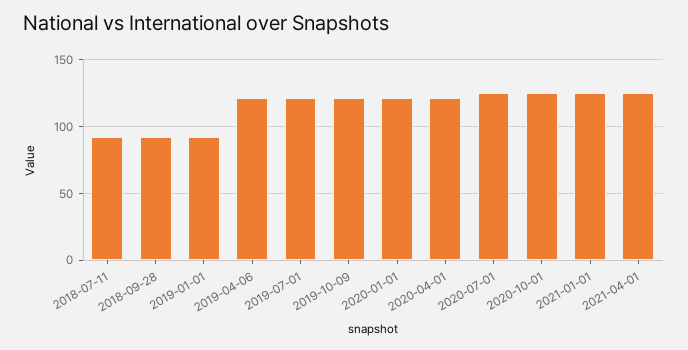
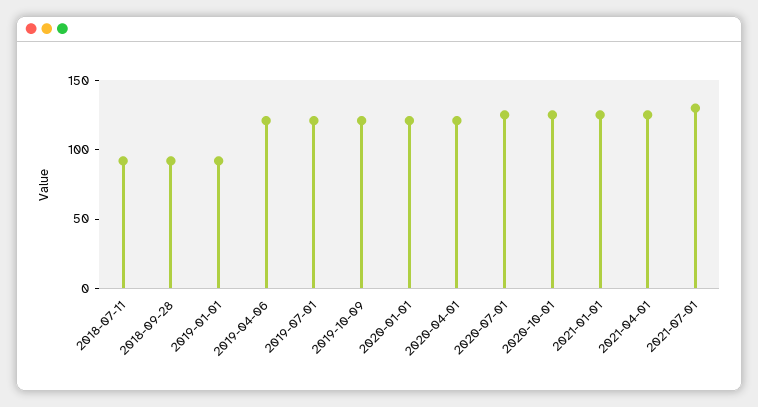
2021-07-01: none -> 130

